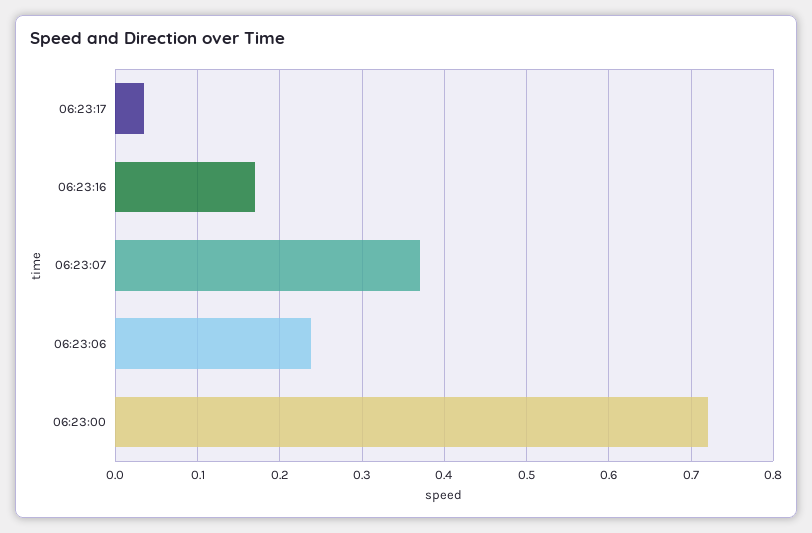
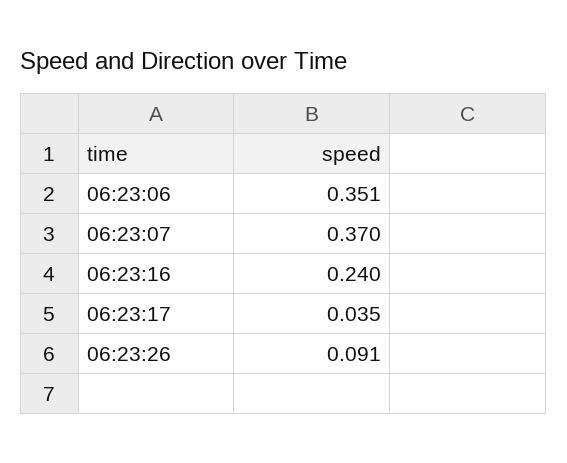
06:23:16: 0.17 -> 0.24
06:23:06: 0.24 -> 0.351
06:23:00: 0.72 -> none
06:23:26: none -> 0.091

